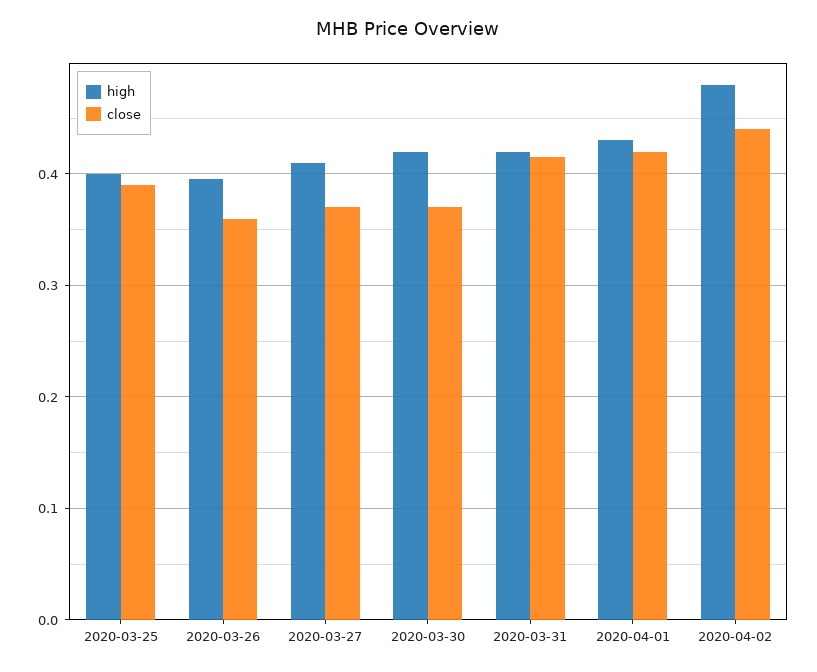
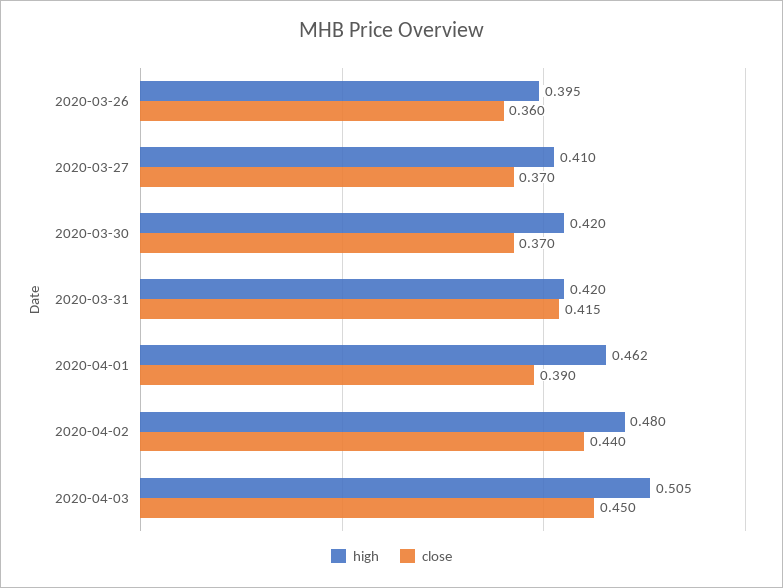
high, 2020-03-25: 0.4 -> none
close, 2020-03-25: 0.39 -> none
high, 2020-04-01: 0.43 -> 0.462
close, 2020-04-01: 0.42 -> 0.39
high, 2020-04-03: none -> 0.505
close, 2020-04-03: none -> 0.45

